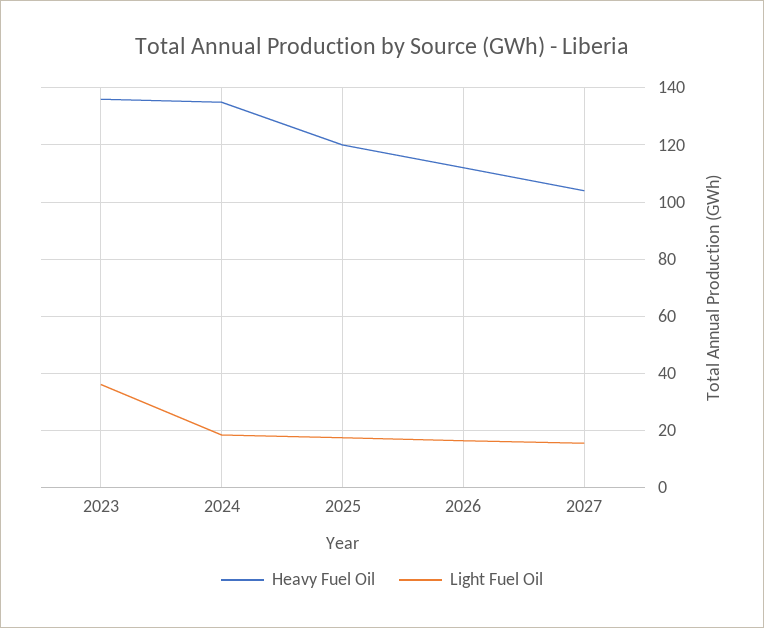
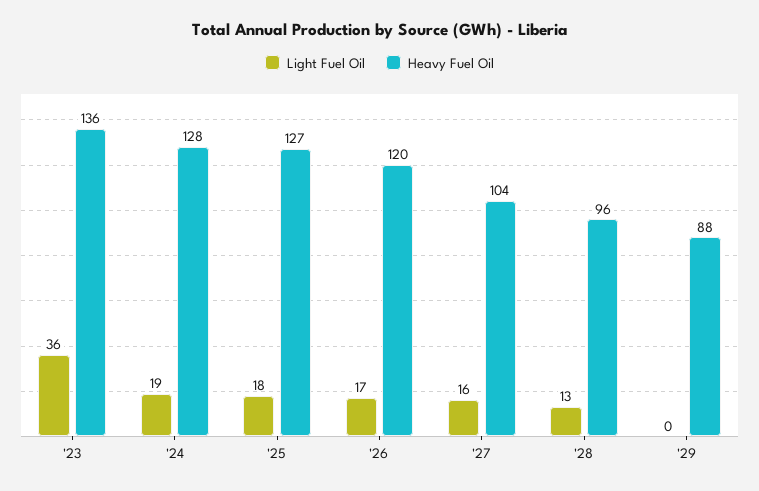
Heavy Fuel Oil, 2024: 135 -> 128
Heavy Fuel Oil, 2025: 120 -> 127
Heavy Fuel Oil, 2026: 112.5 -> 120
Light Fuel Oil, '28: none -> 13
Heavy Fuel Oil, '28: none -> 96
Light Fuel Oil, '29: none -> 0
Heavy Fuel Oil, '29: none -> 88

